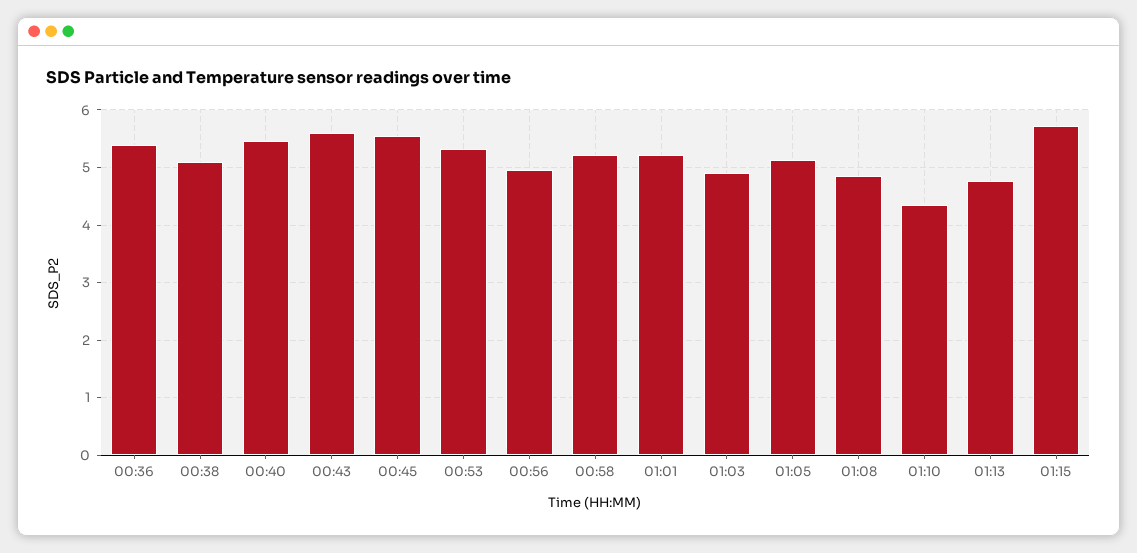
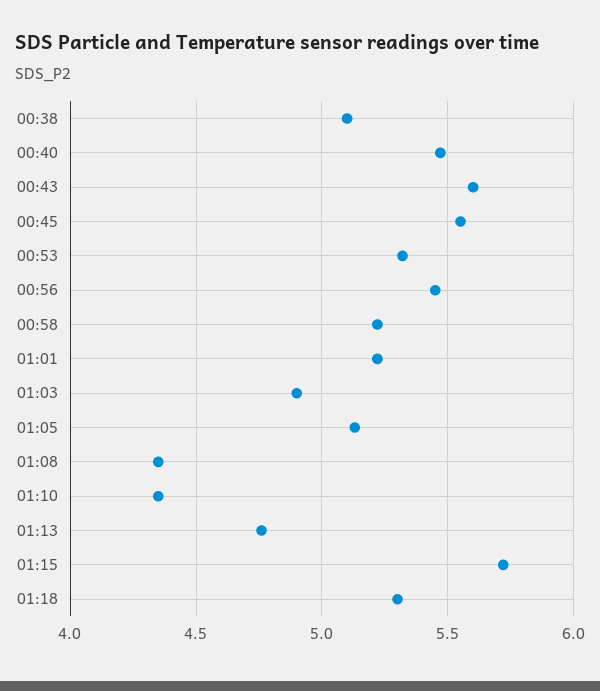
00:36: 5.4 -> none
00:56: 5 -> 5.45
01:08: 4.8 -> 4.35
01:18: none -> 5.3

